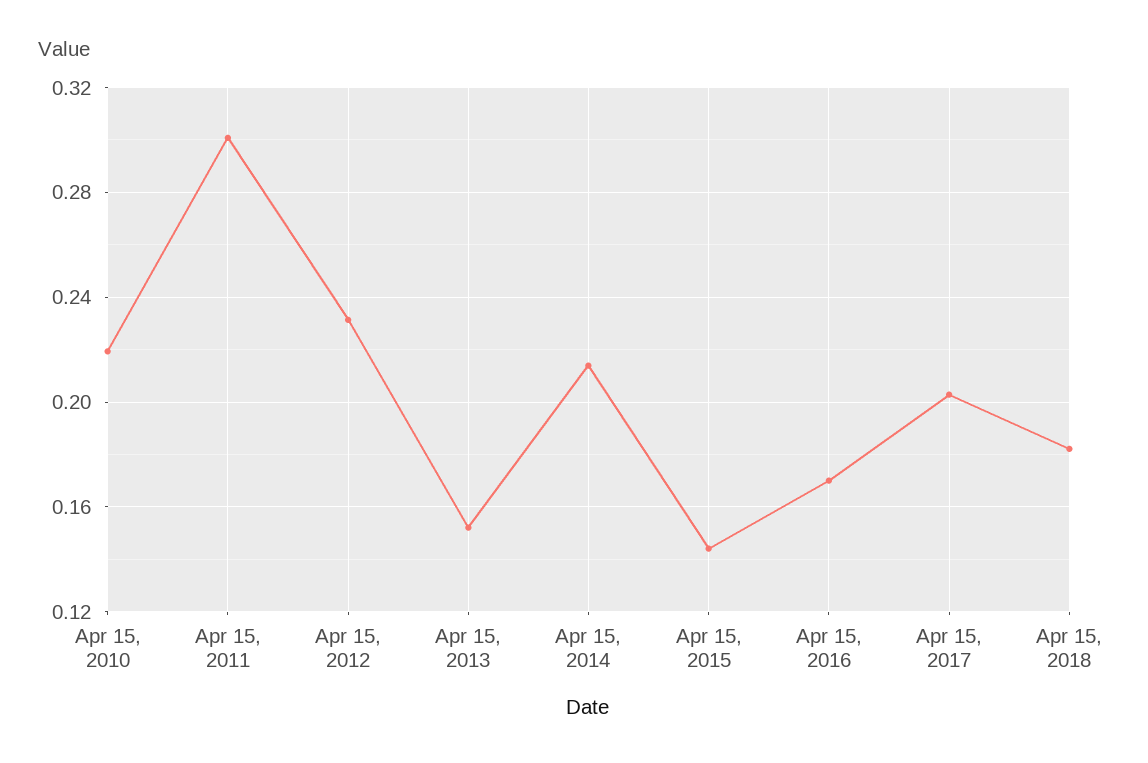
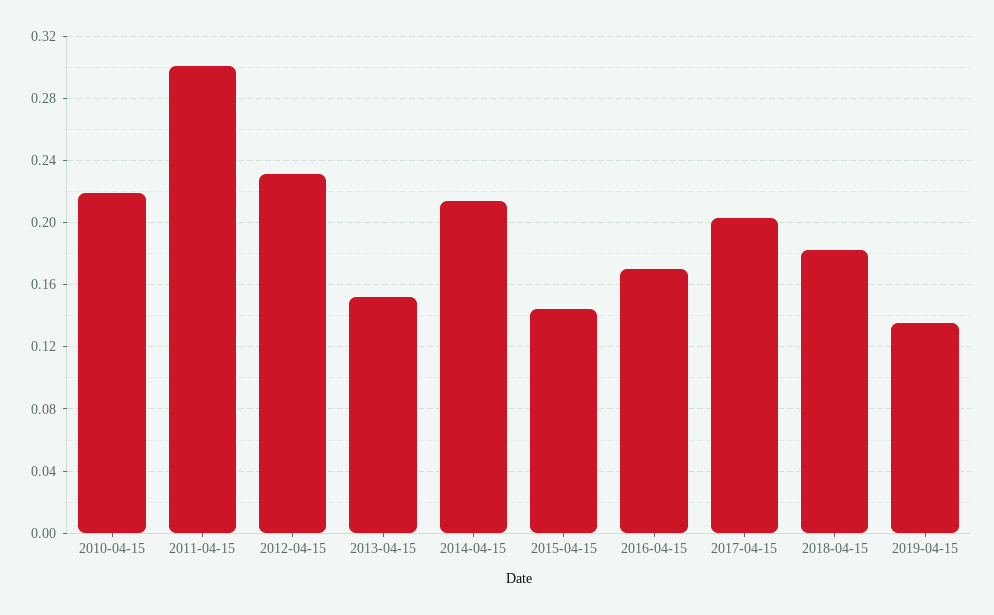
2019-04-15: none -> 0.135

